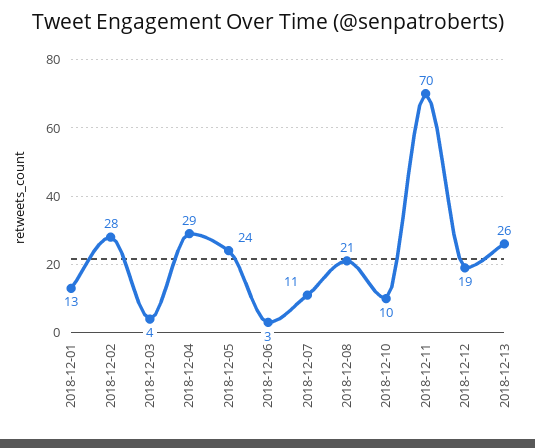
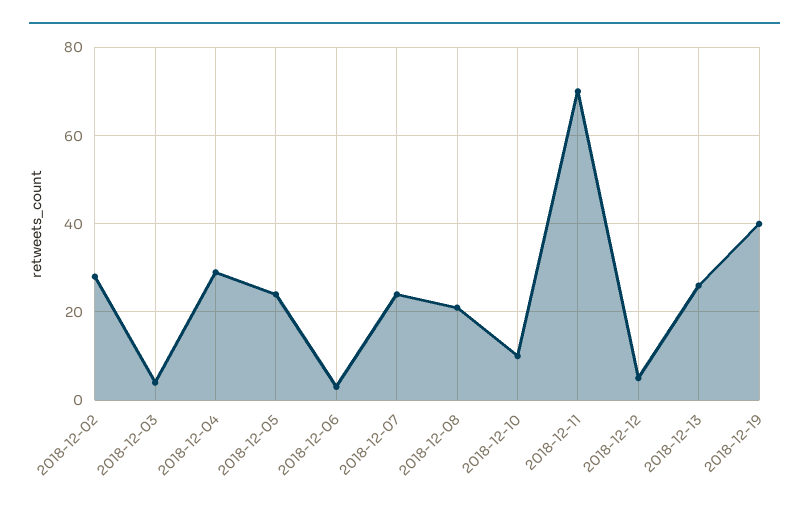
2018-12-01: 13 -> none
2018-12-07: 11 -> 25
2018-12-12: 19 -> 5
2018-12-19: none -> 40

